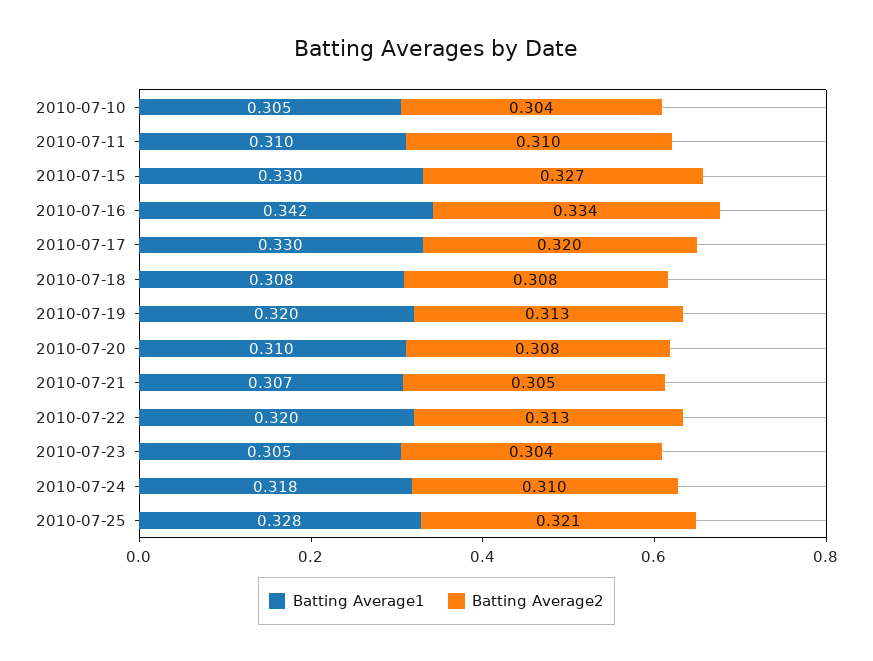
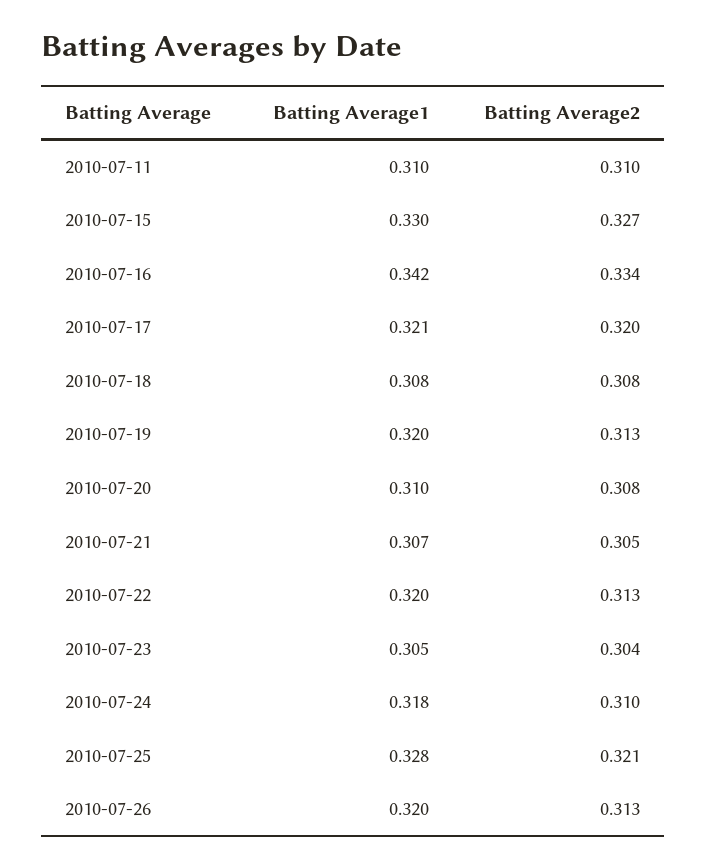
Batting Average1, 2010-07-10: 0.305 -> none
Batting Average2, 2010-07-10: 0.304 -> none
Batting Average1, 2010-07-17: 0.33 -> 0.321
Batting Average1, 2010-07-26: none -> 0.32
Batting Average2, 2010-07-26: none -> 0.313

